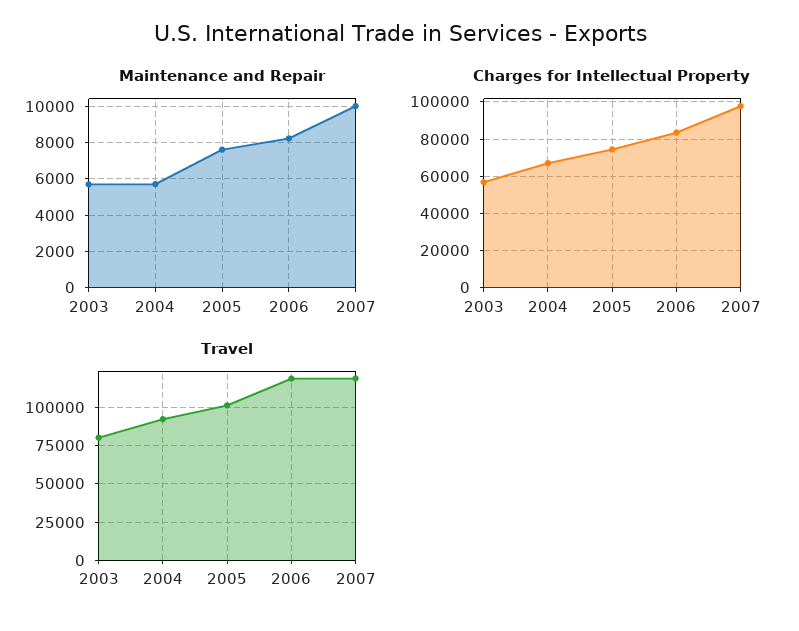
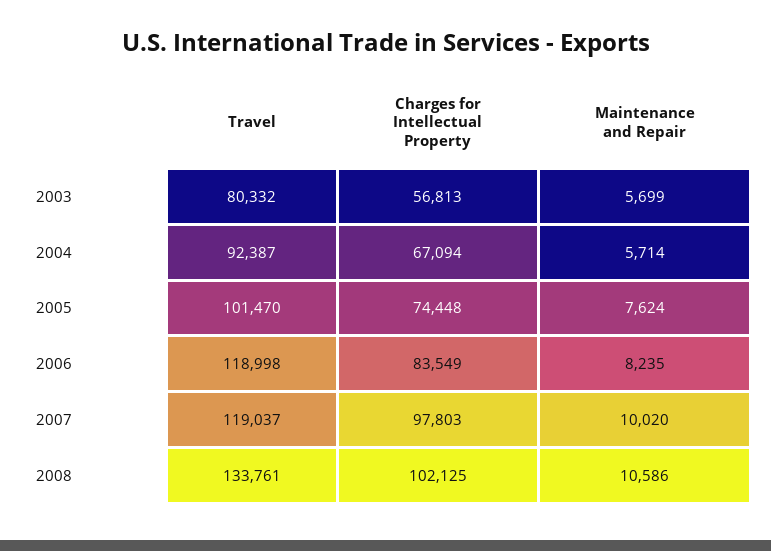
Travel, 2008: none -> 133761
Charges for Intellectual Property, 2008: none -> 102125
Maintenance and Repair, 2008: none -> 10586

